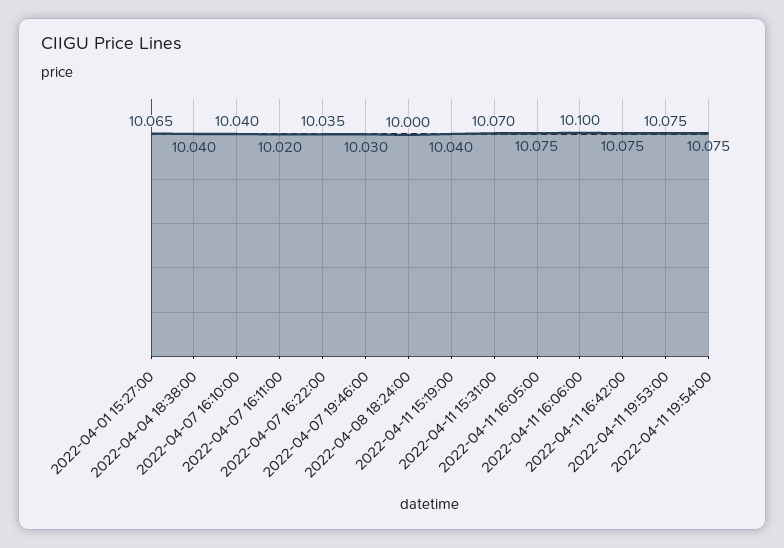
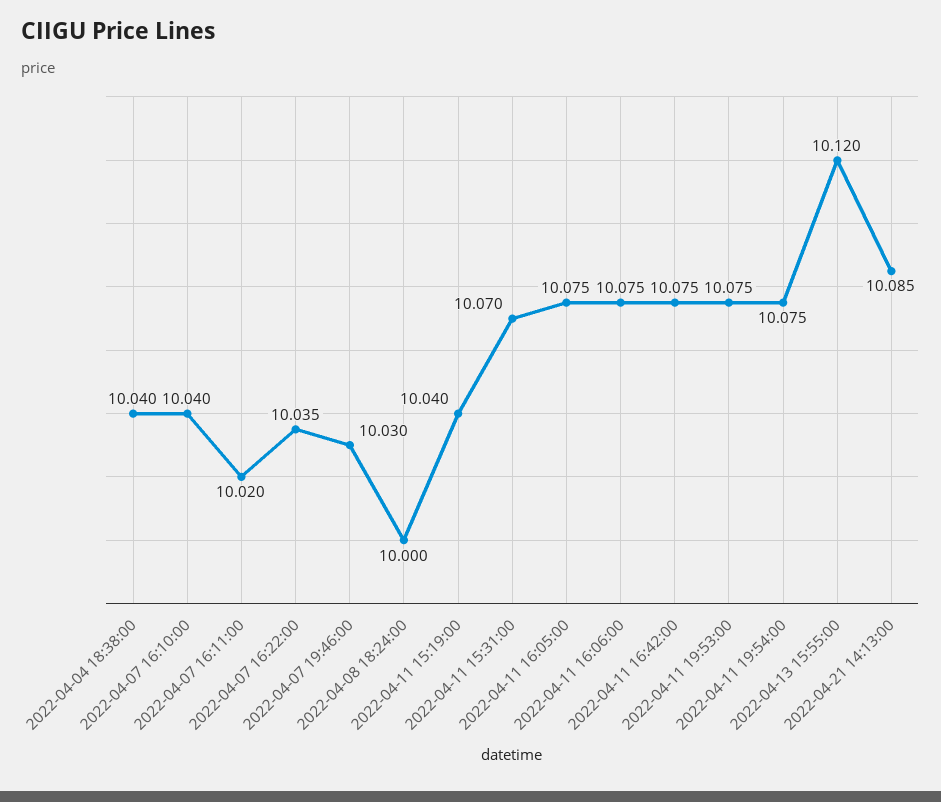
2022-04-01 15:27:00: 10.065 -> none
2022-04-11 16:06:00: 10.1 -> 10.075
2022-04-13 15:55:00: none -> 10.12
2022-04-21 14:13:00: none -> 10.085

